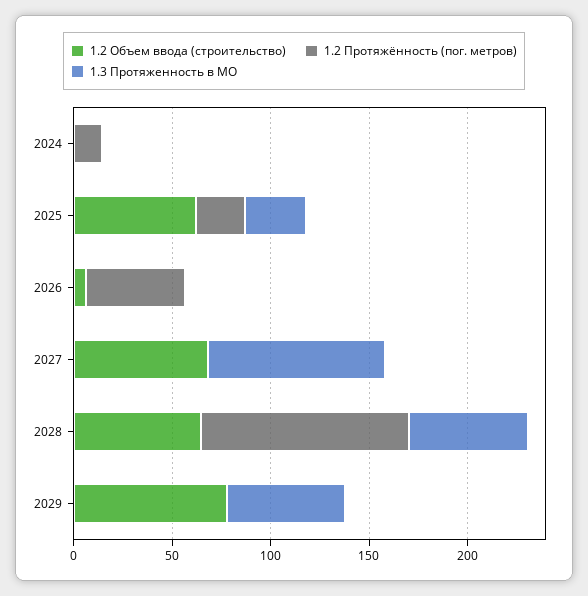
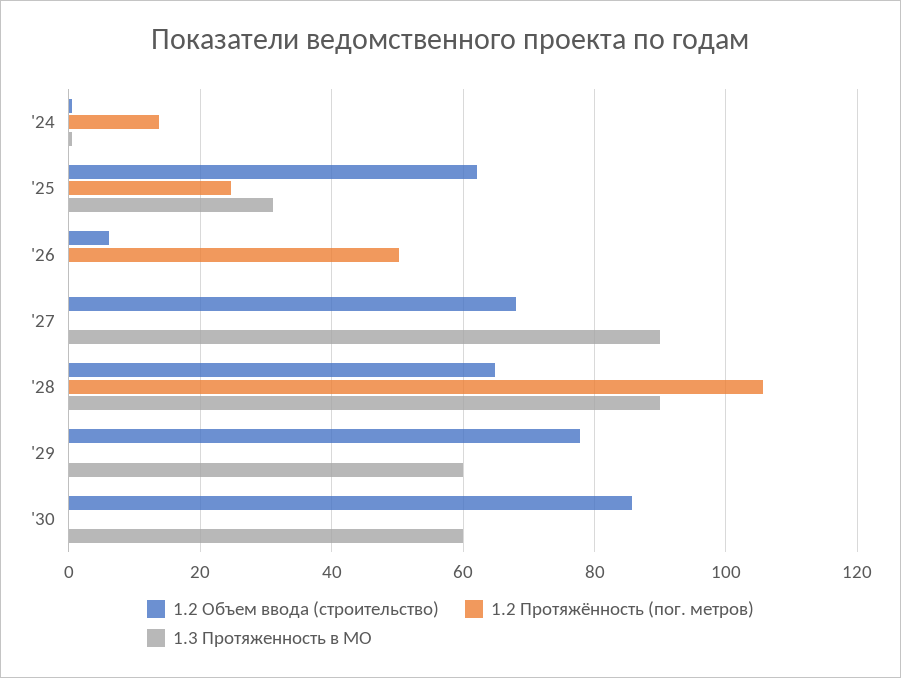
1.3 Протяженность в МО, 2028: 60 -> 90
1.2 Объем ввода (строительство), '30: none -> 86
1.2 Протяжённость (пог. метров), '30: none -> 0
1.3 Протяженность в МО, '30: none -> 60

